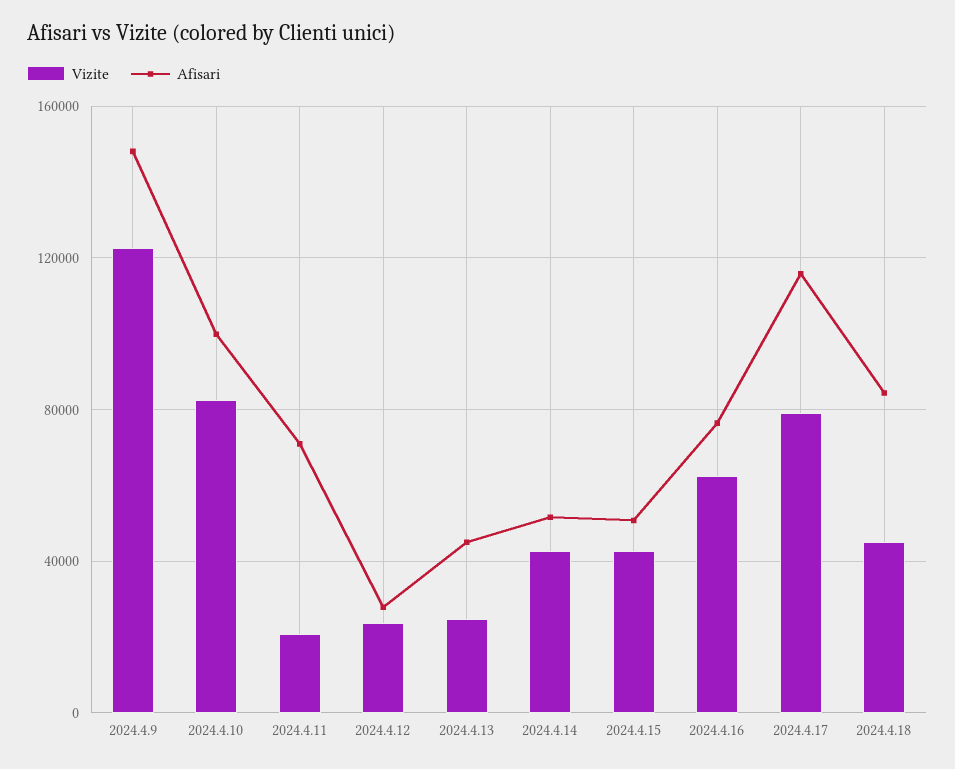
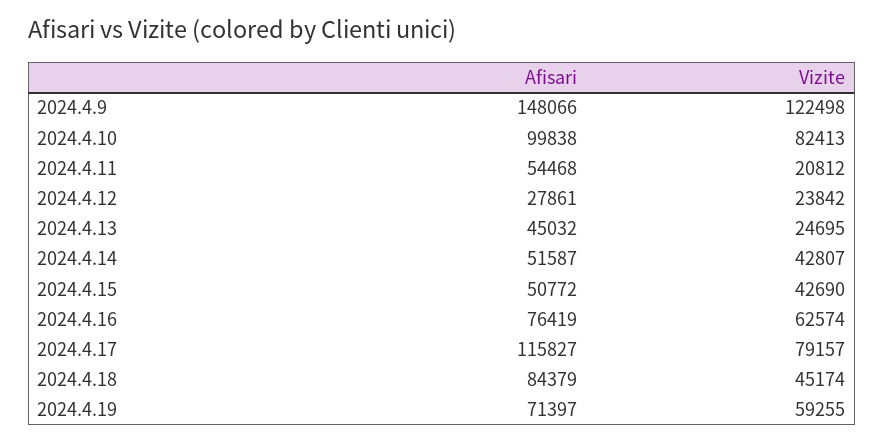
Afisari, 2024.4.11: 70000 -> 54468
Afisari, 2024.4.19: none -> 71397
Vizite, 2024.4.19: none -> 59255

